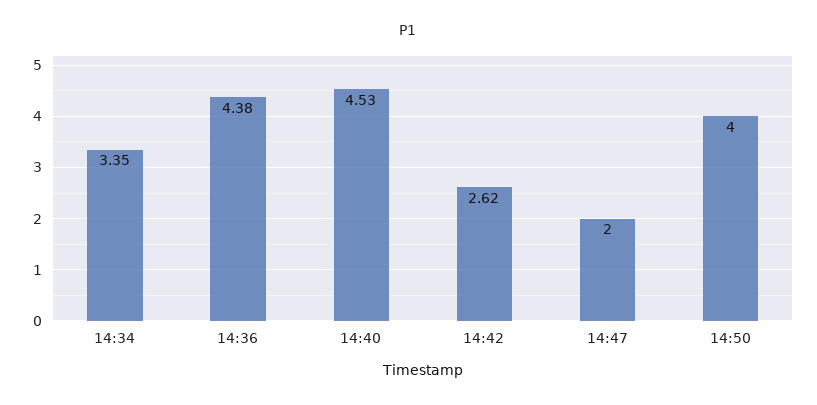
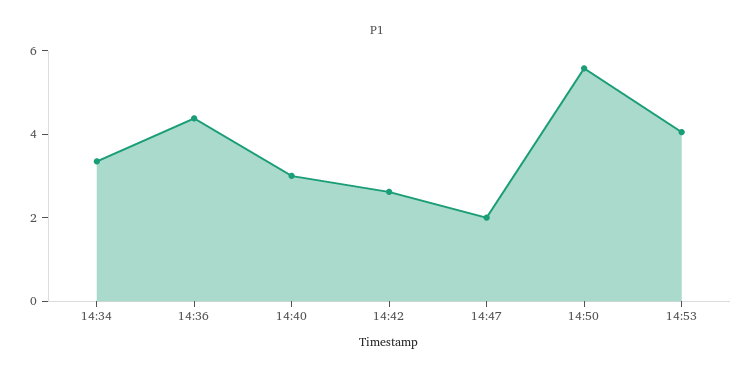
14:40: 4.53 -> 3
14:50: 4 -> 5.5
14:53: none -> 4

